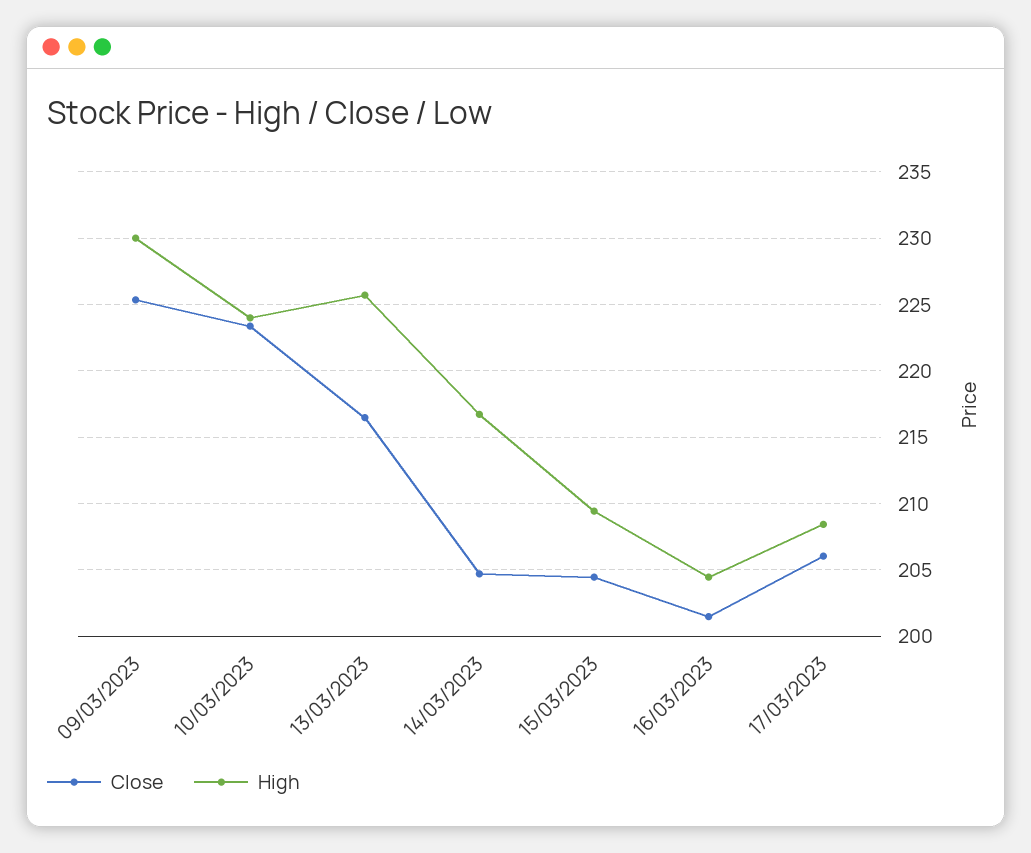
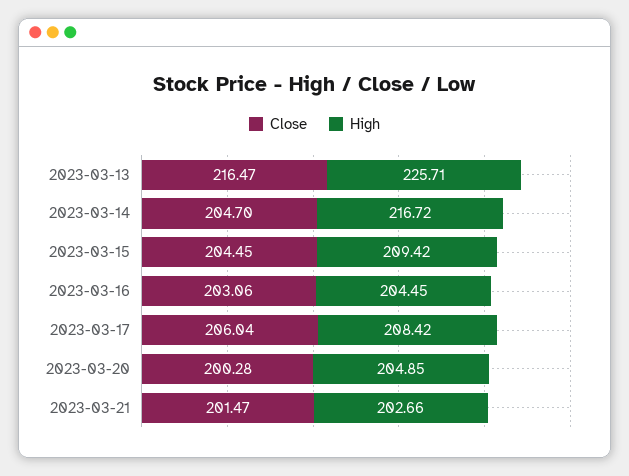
Close, 09/03/2023: 225.5 -> none
High, 09/03/2023: 230 -> none
Close, 10/03/2023: 223.5 -> none
High, 10/03/2023: 224 -> none
Close, 16/03/2023: 201.5 -> 203.06
Close, 2023-03-20: none -> 200.28
High, 2023-03-20: none -> 204.85
Close, 2023-03-21: none -> 201.47
High, 2023-03-21: none -> 202.66

